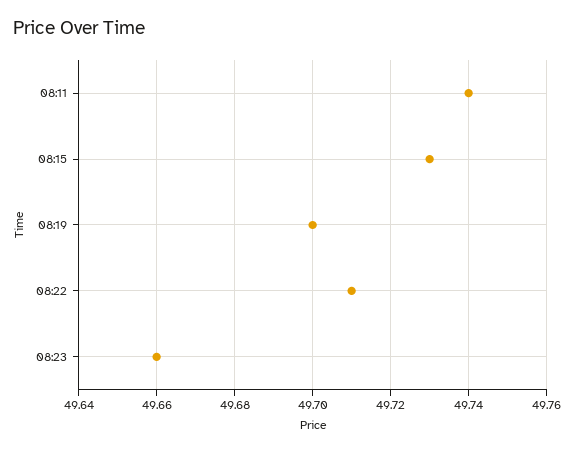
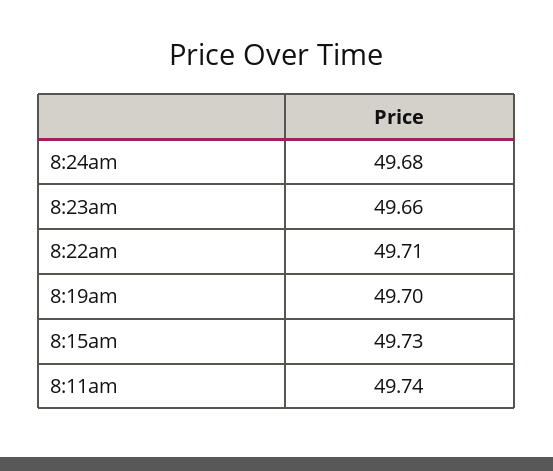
8:24am: none -> 49.68

